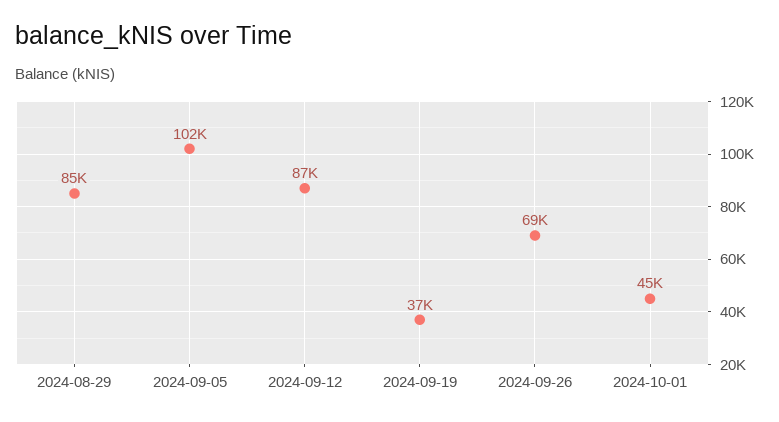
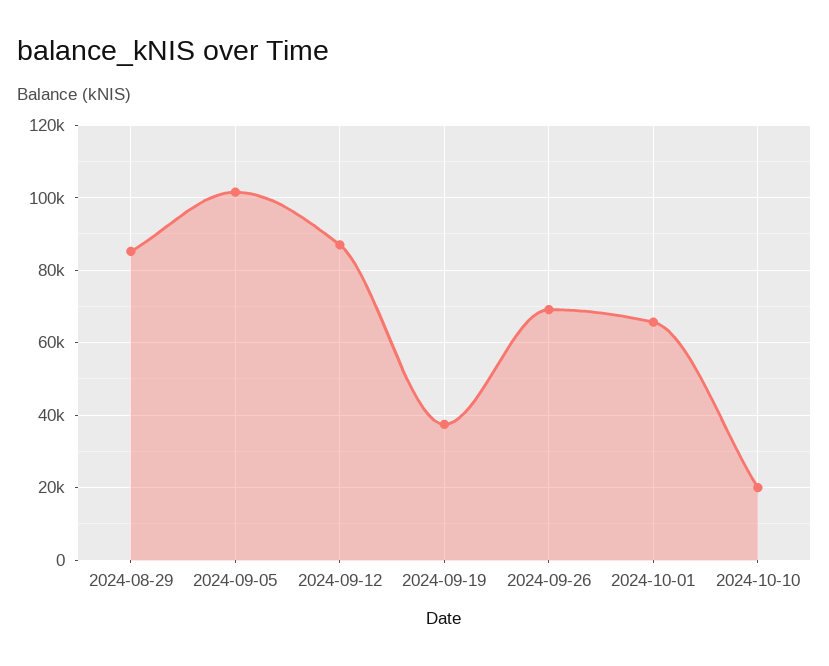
2024-10-01: 45000 -> 66000
2024-10-10: none -> 20000

